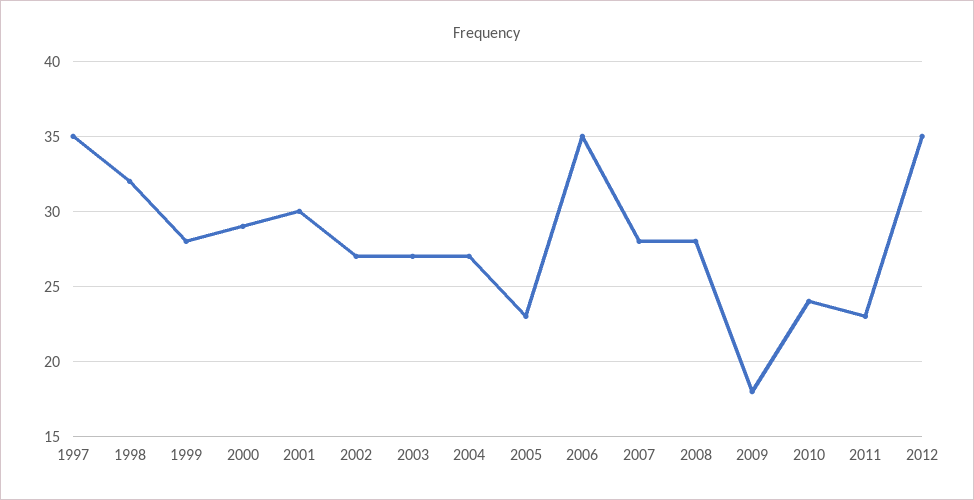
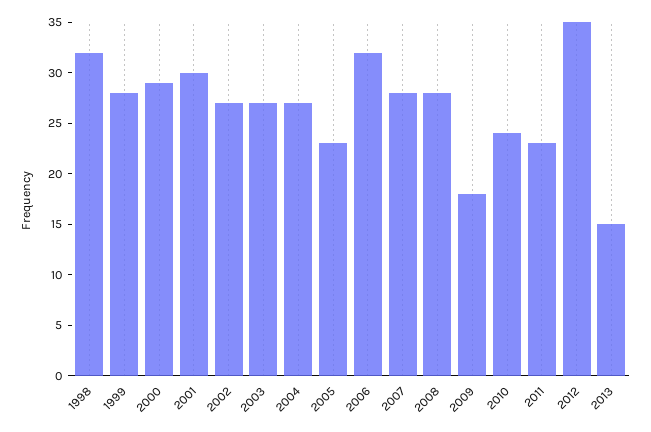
1997: 35 -> none
2006: 35 -> 32
2013: none -> 15

